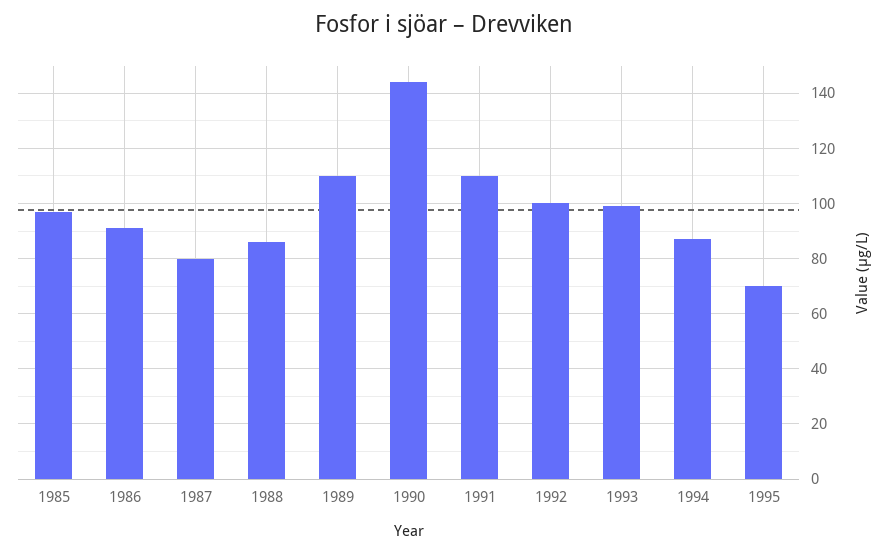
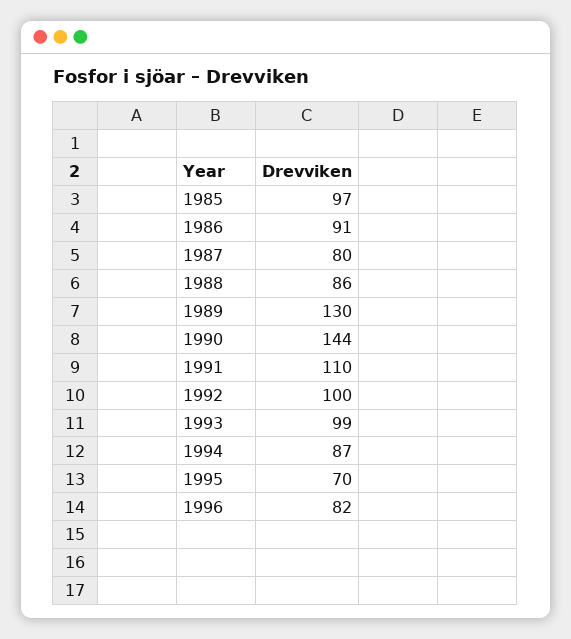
1989: 110 -> 130
1996: none -> 82

